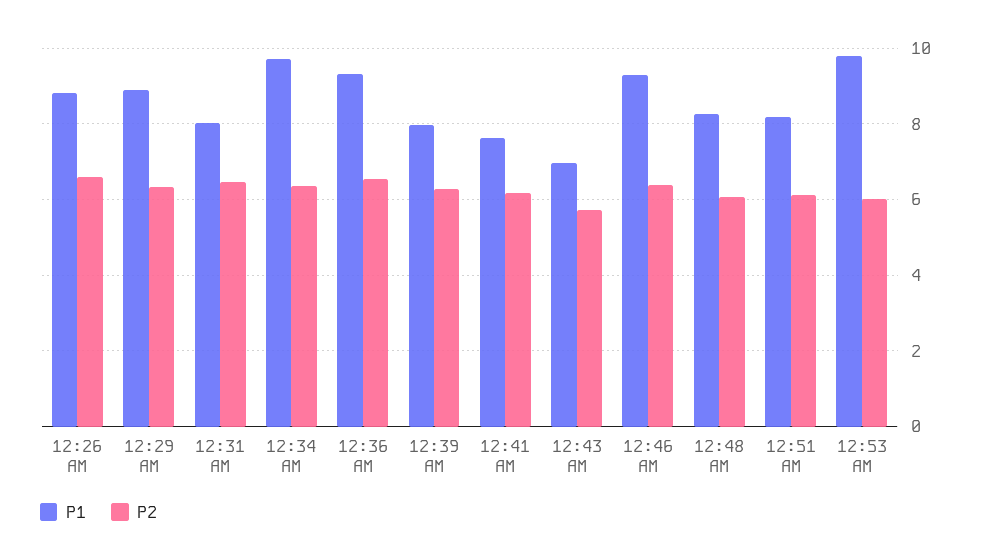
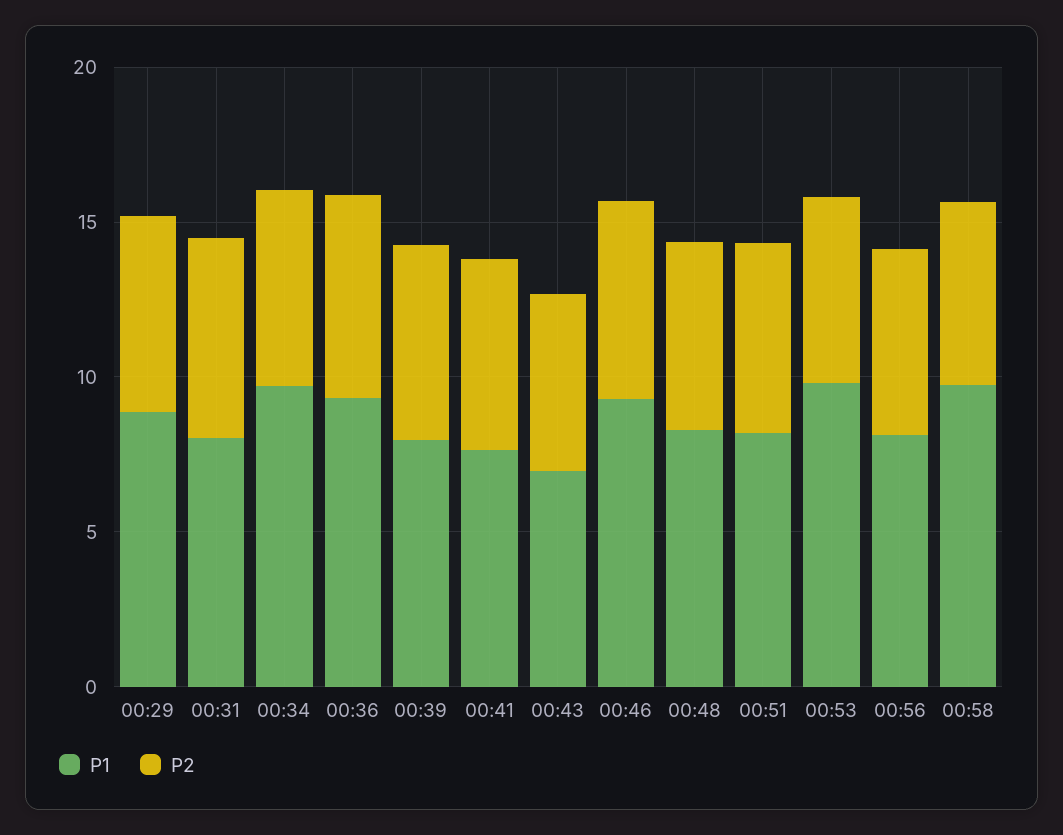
P1, 12:26 AM: 8.8 -> none
P2, 12:26 AM: 6.6 -> none
P1, 00:56: none -> 8
P2, 00:56: none -> 6
P1, 00:58: none -> 10
P2, 00:58: none -> 6

